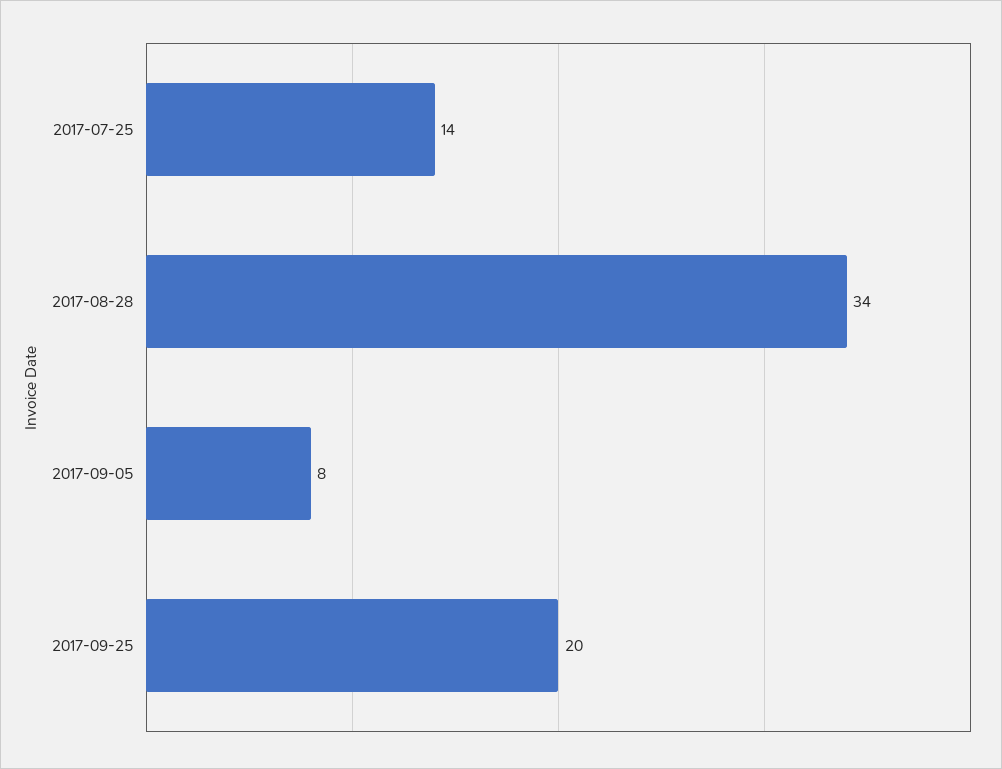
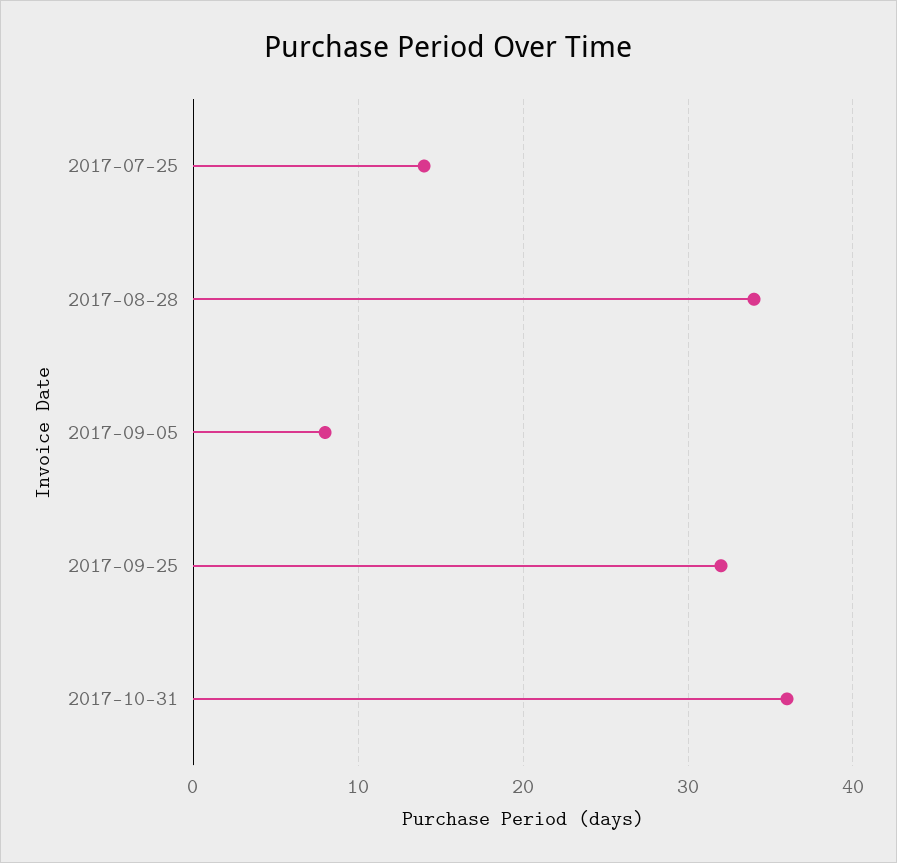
2017-09-25: 20 -> 32
2017-10-31: none -> 36

